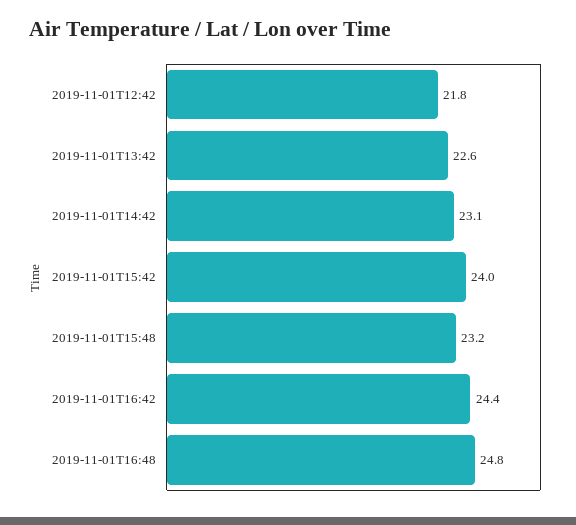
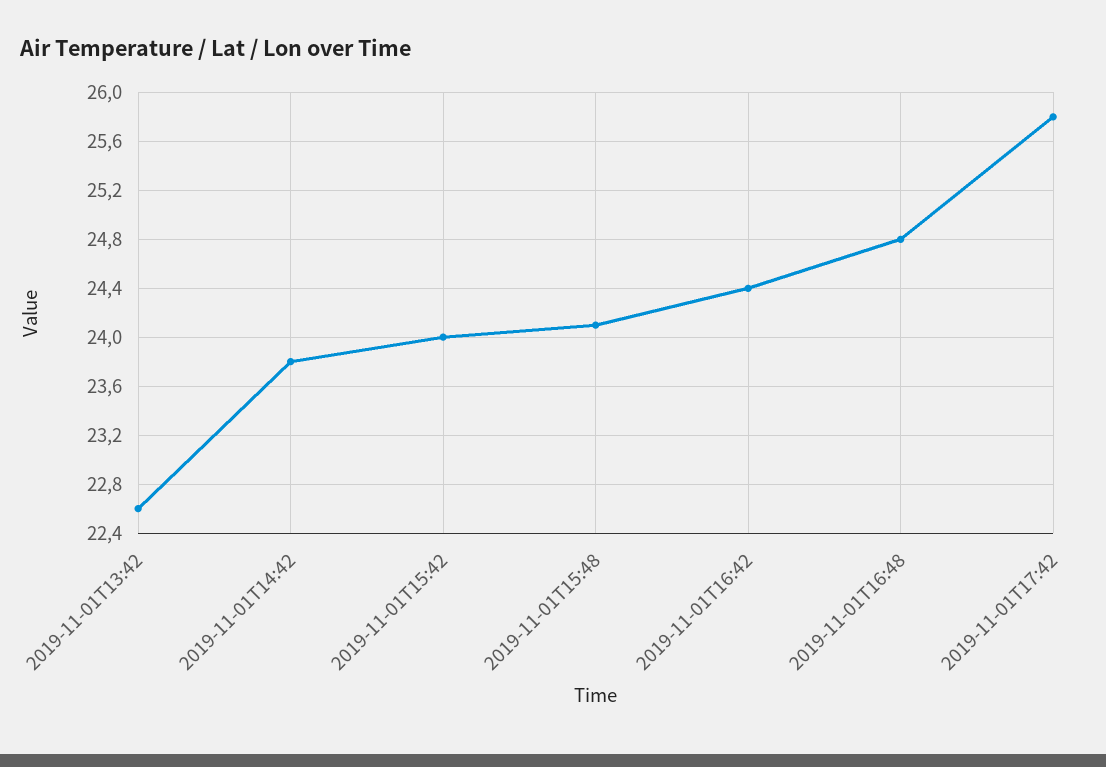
2019-11-01T12:42: 21.8 -> none
2019-11-01T14:42: 23.1 -> 23.8
2019-11-01T15:48: 23.2 -> 24.1
2019-11-01T17:42: none -> 25.8

